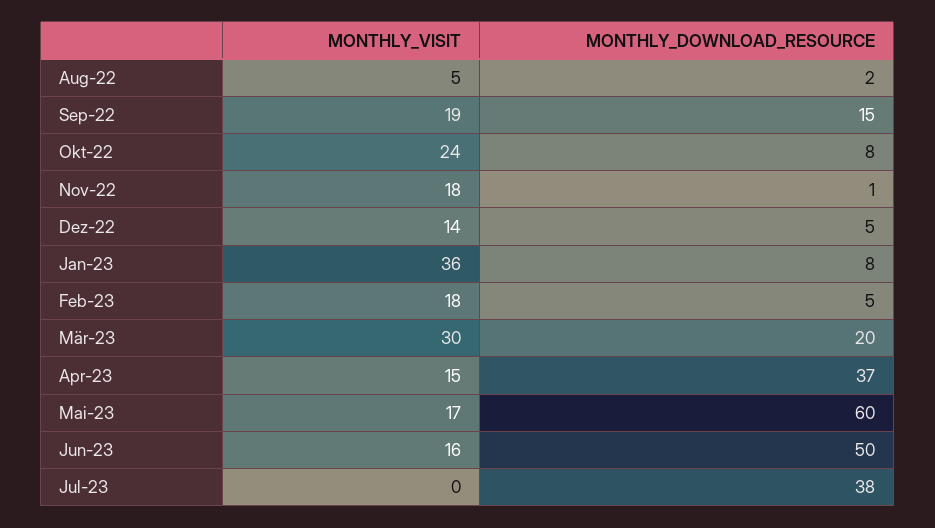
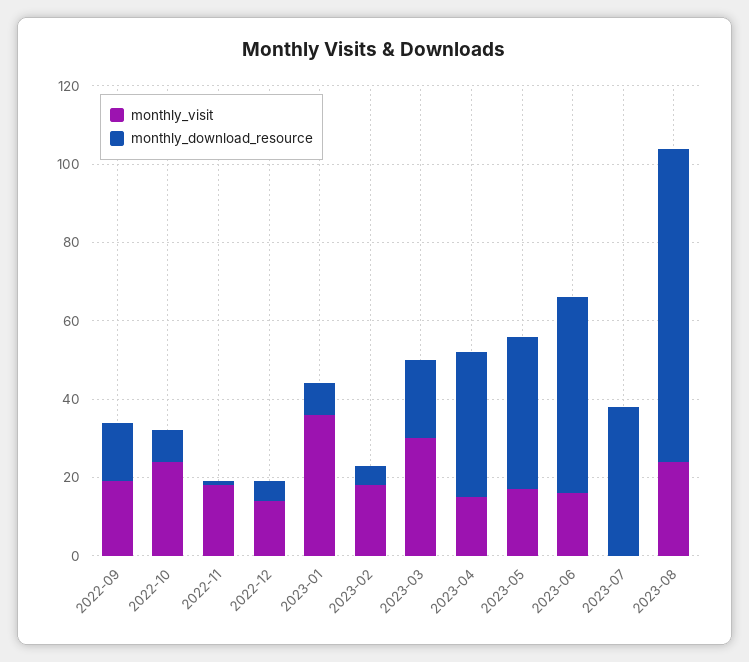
MONTHLY_VISIT, Aug-22: 5 -> none
MONTHLY_DOWNLOAD_RESOURCE, Aug-22: 2 -> none
MONTHLY_DOWNLOAD_RESOURCE, Mai-23: 60 -> 40
MONTHLY_VISIT, 2023-08: none -> 25
MONTHLY_DOWNLOAD_RESOURCE, 2023-08: none -> 80

